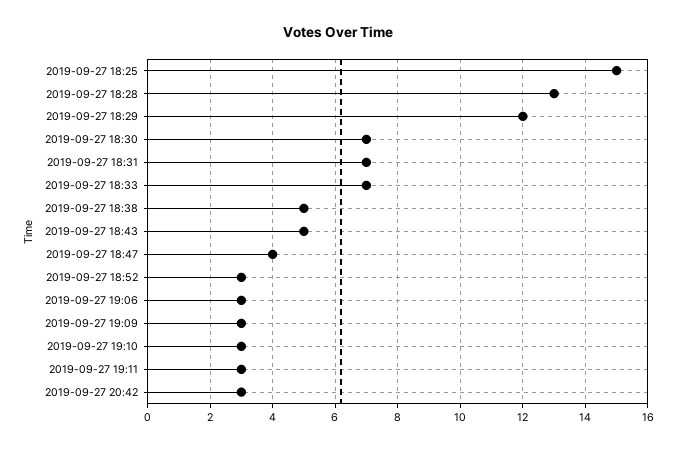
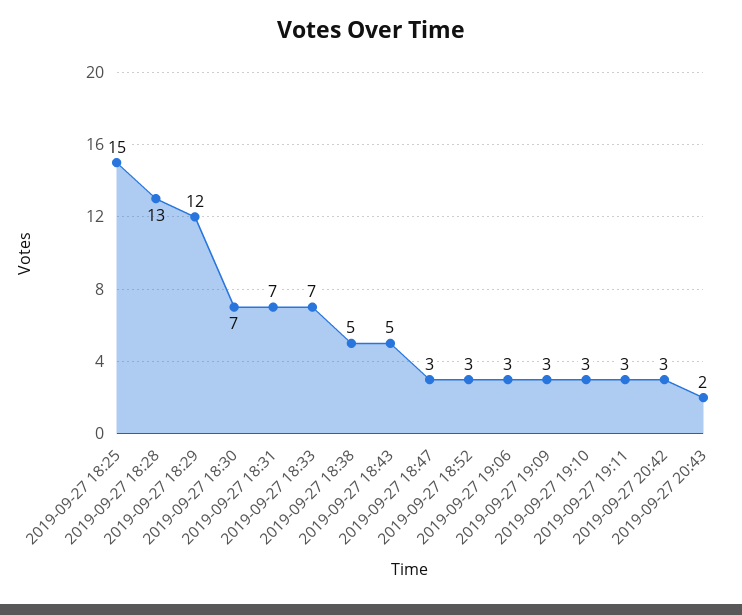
2019-09-27 18:47: 4 -> 3
2019-09-27 20:43: none -> 2

